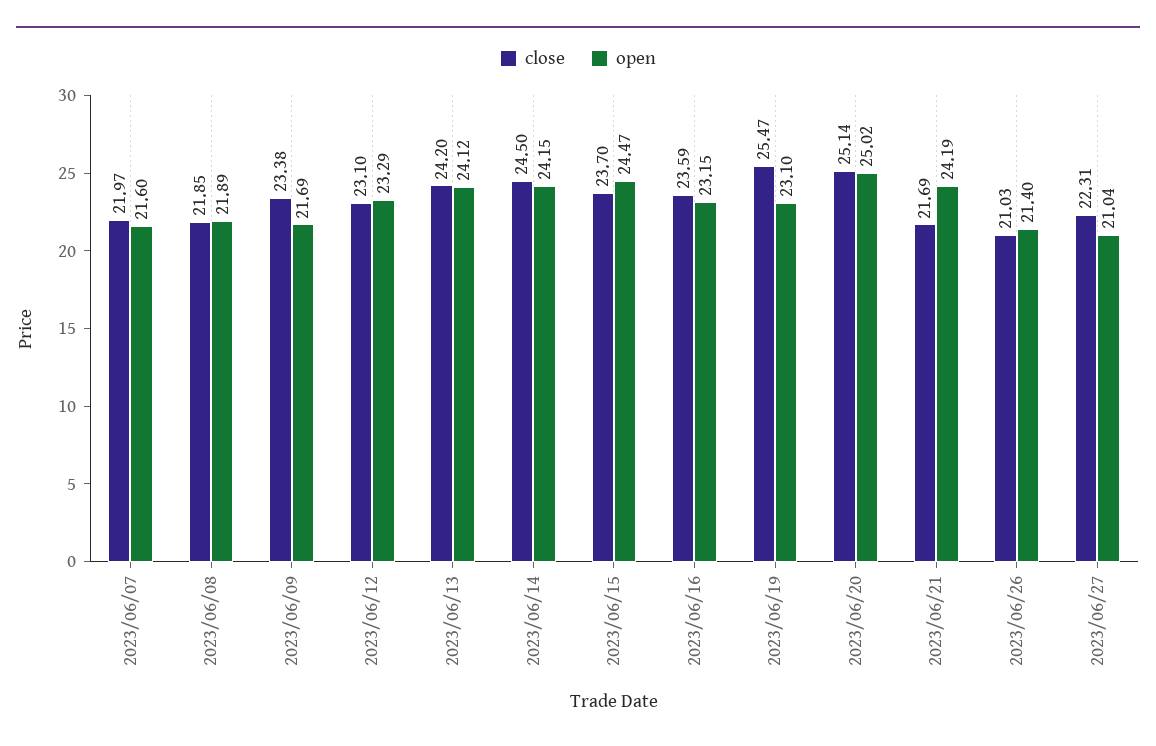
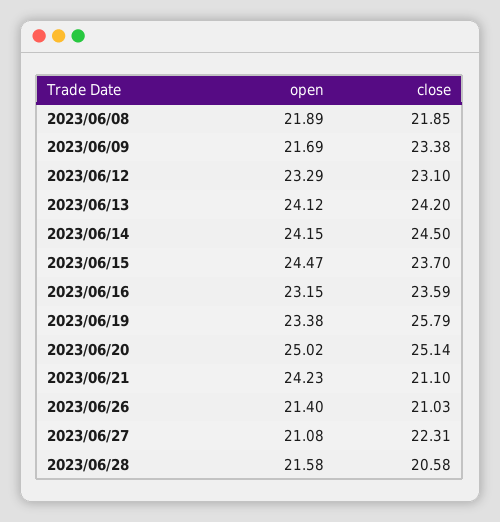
close, 2023/06/07: 21.97 -> none
open, 2023/06/07: 21.6 -> none
close, 2023/06/19: 25.47 -> 25.79
open, 2023/06/19: 23.1 -> 23.38
close, 2023/06/21: 21.69 -> 21.1
open, 2023/06/21: 24.19 -> 24.23
open, 2023/06/27: 21.04 -> 21.08
open, 2023/06/28: none -> 21.58
close, 2023/06/28: none -> 20.58

